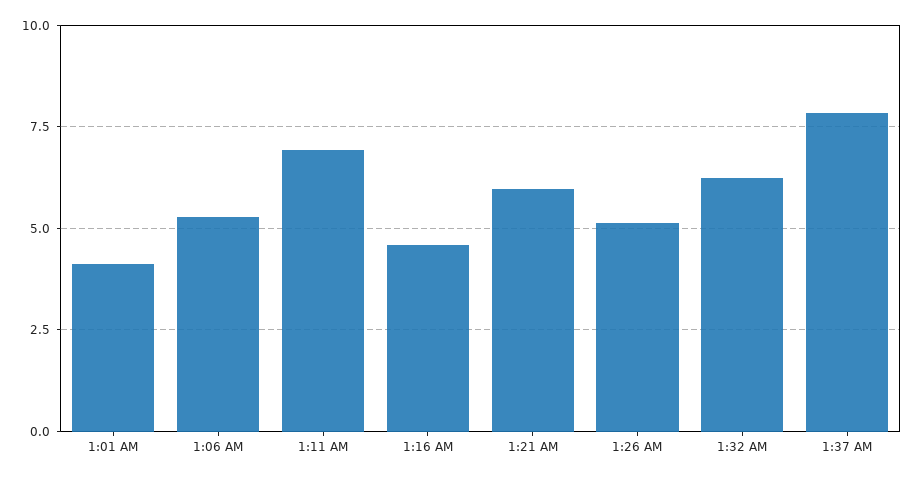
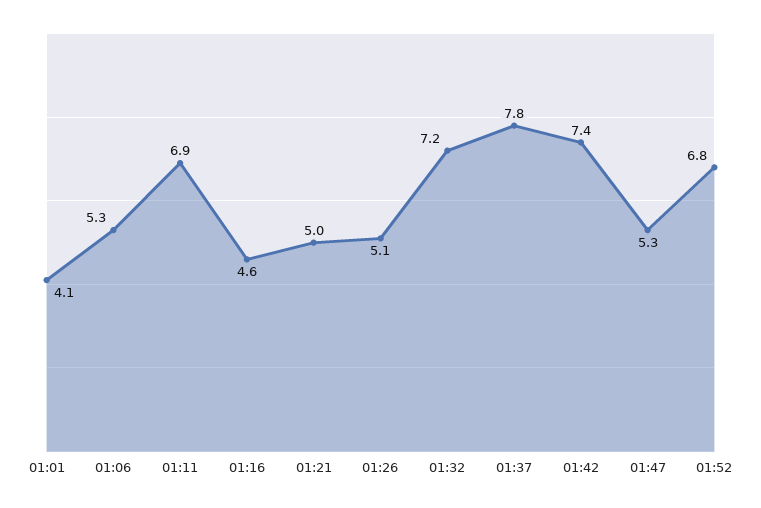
1:21 AM: 6 -> 5
1:32 AM: 6.25 -> 7.2
01:42: none -> 7.4
01:47: none -> 5.3
01:52: none -> 6.8

